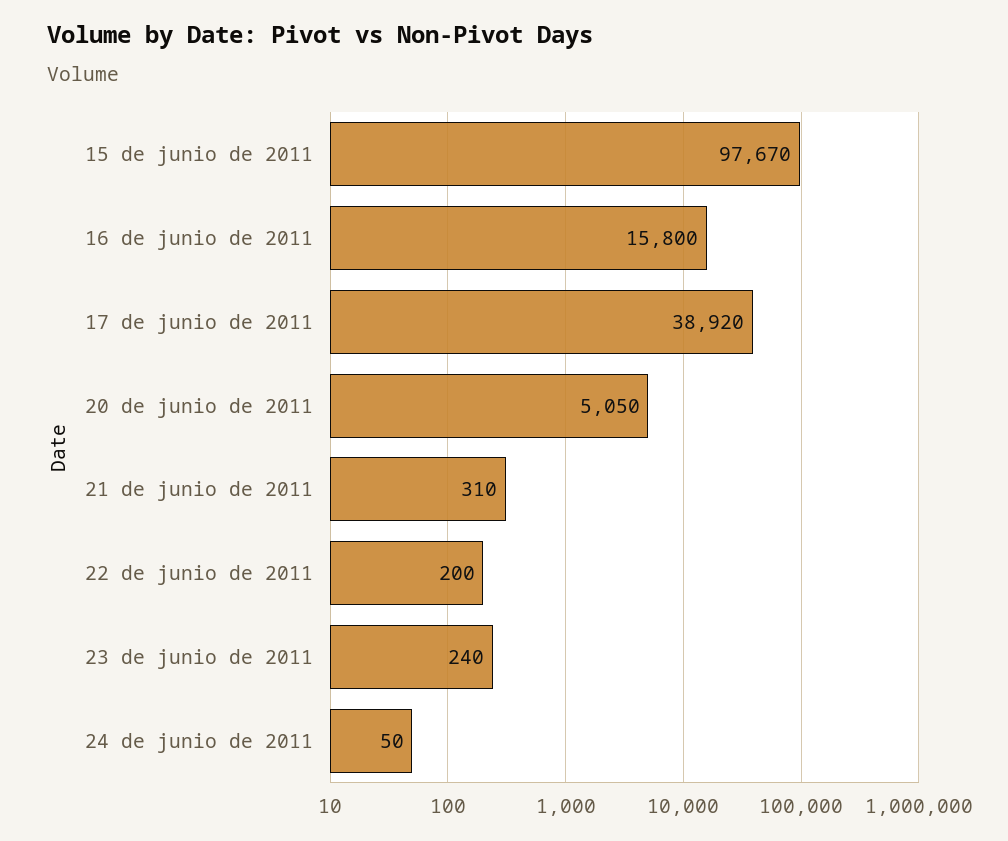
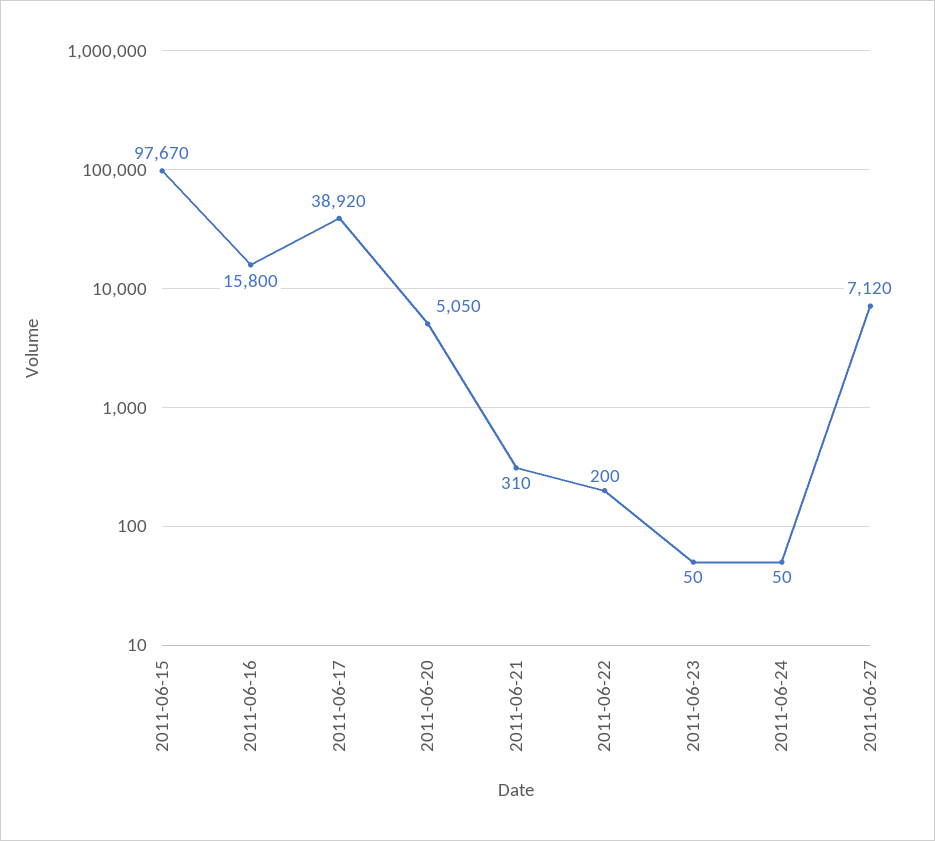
23 de junio de 2011: 240 -> 50
2011-06-27: none -> 7120

